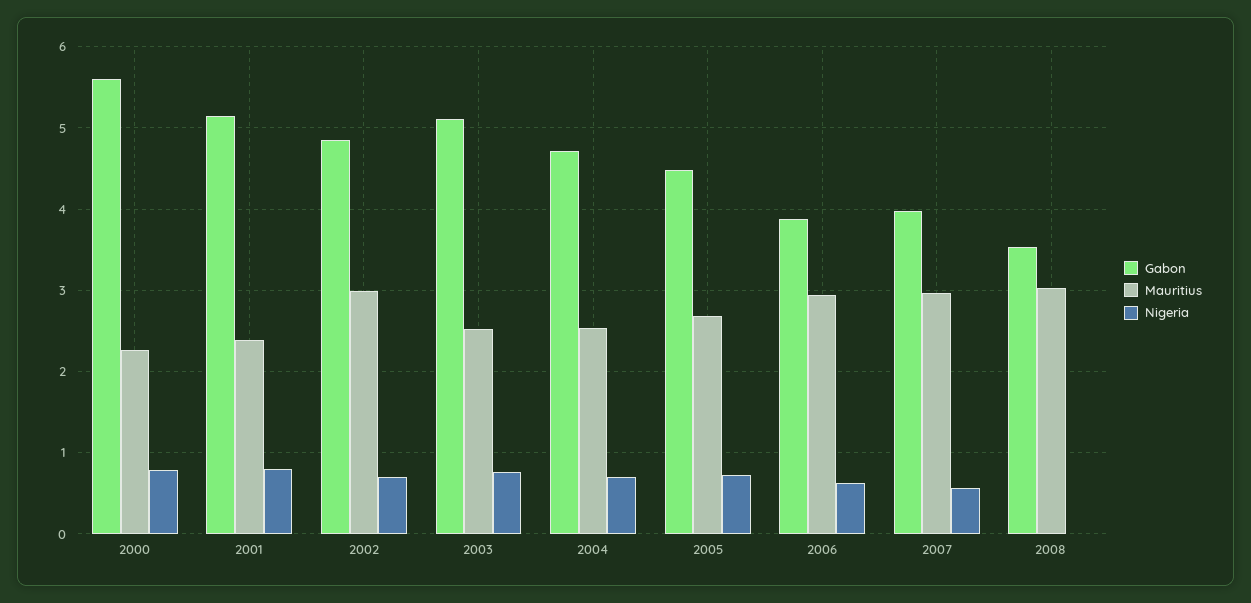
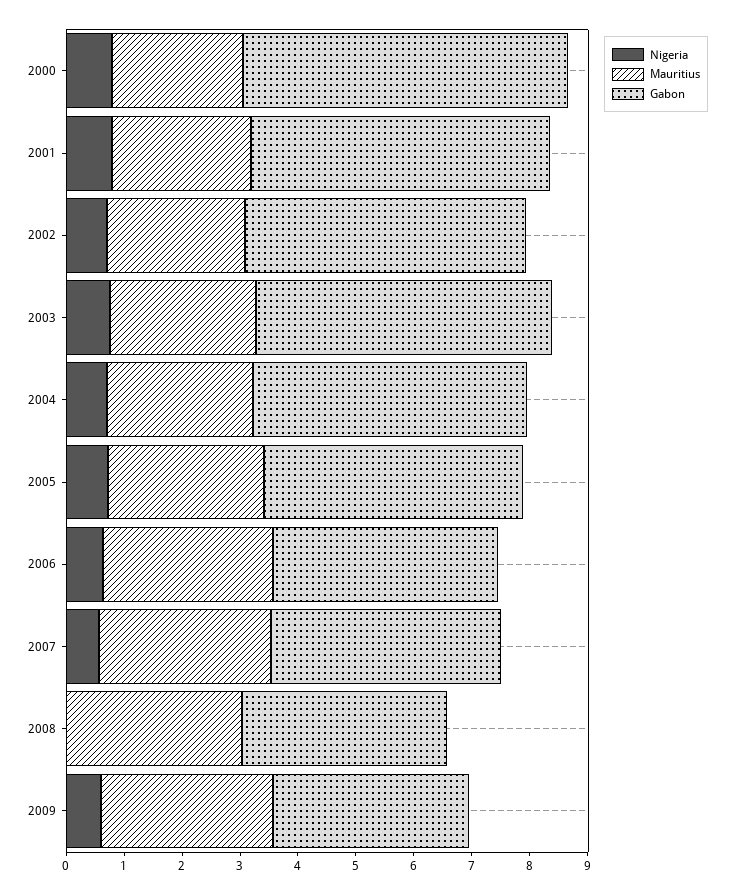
Mauritius, 2002: 3 -> 2.4
Nigeria, 2009: none -> 0.6
Mauritius, 2009: none -> 3
Gabon, 2009: none -> 3.4

